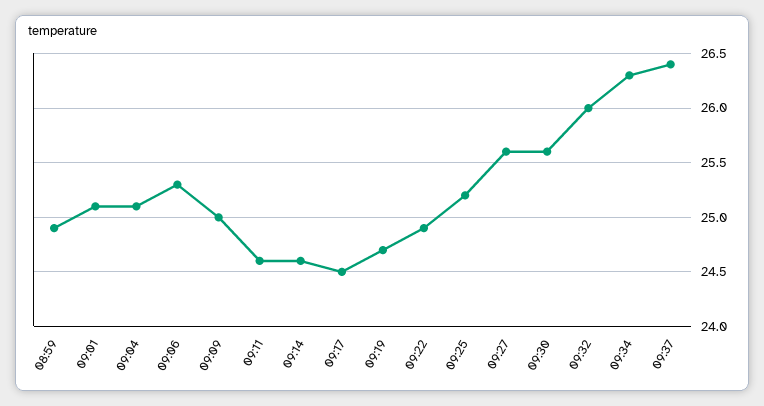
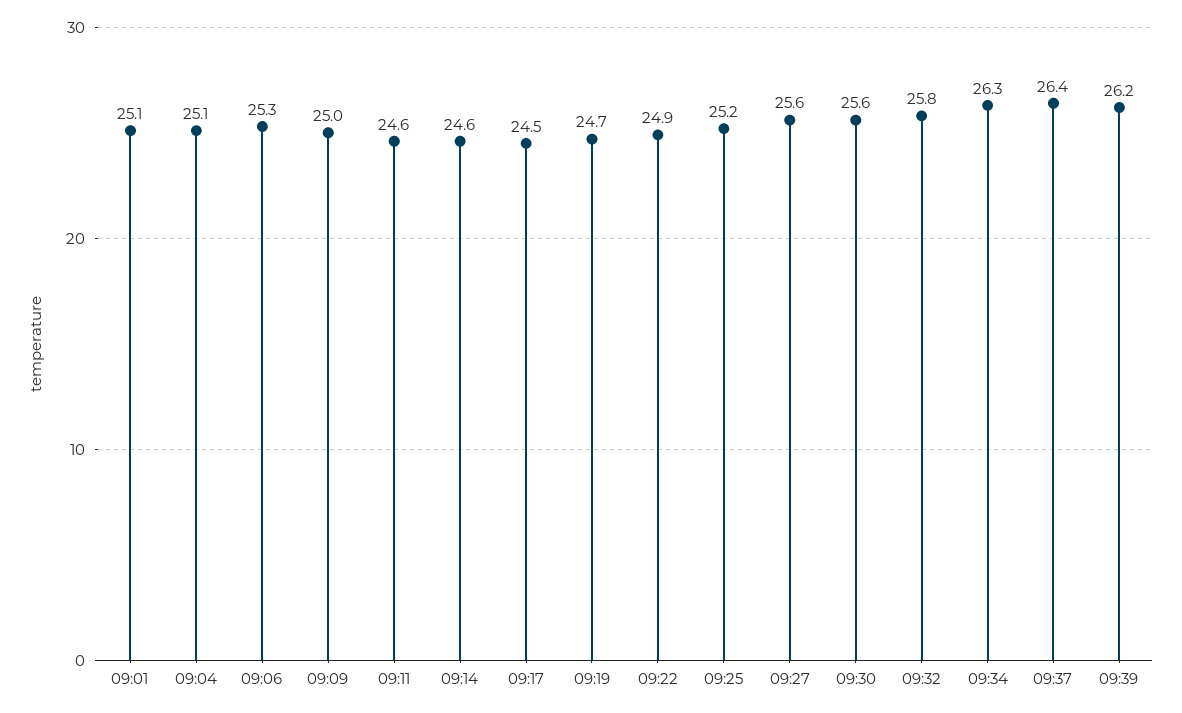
08:59: 24.9 -> none
09:32: 26 -> 25.8
09:39: none -> 26.2

